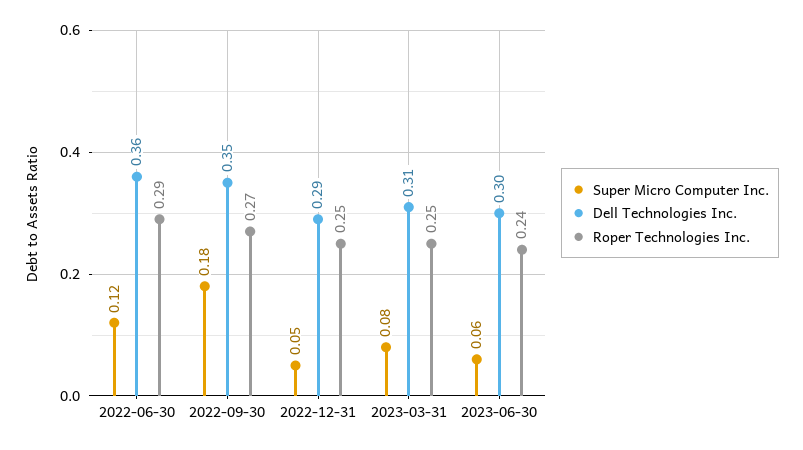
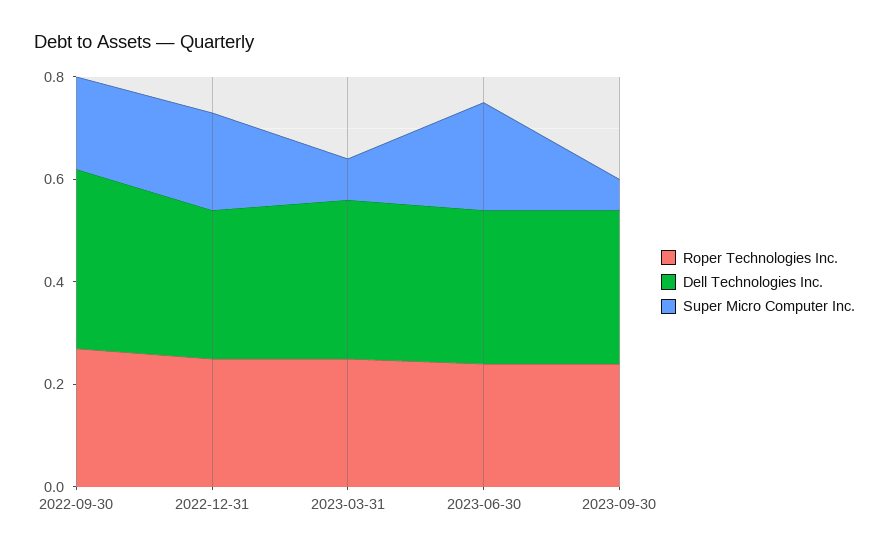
Super Micro Computer Inc., 2022-06-30: 0.12 -> none
Dell Technologies Inc., 2022-06-30: 0.36 -> none
Roper Technologies Inc., 2022-06-30: 0.29 -> none
Super Micro Computer Inc., 2022-12-31: 0.05 -> 0.2
Super Micro Computer Inc., 2023-06-30: 0.06 -> 0.2
Roper Technologies Inc., 2023-09-30: none -> 0.25
Dell Technologies Inc., 2023-09-30: none -> 0.3
Super Micro Computer Inc., 2023-09-30: none -> 0.05

